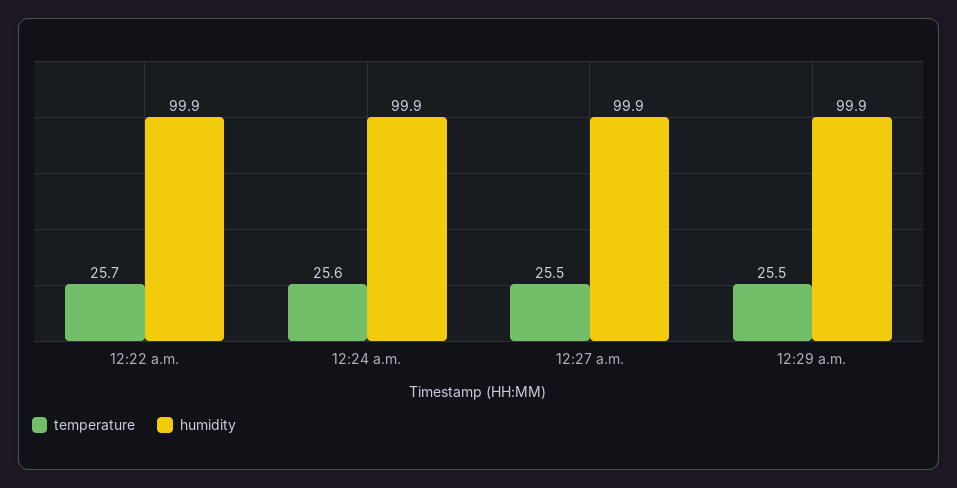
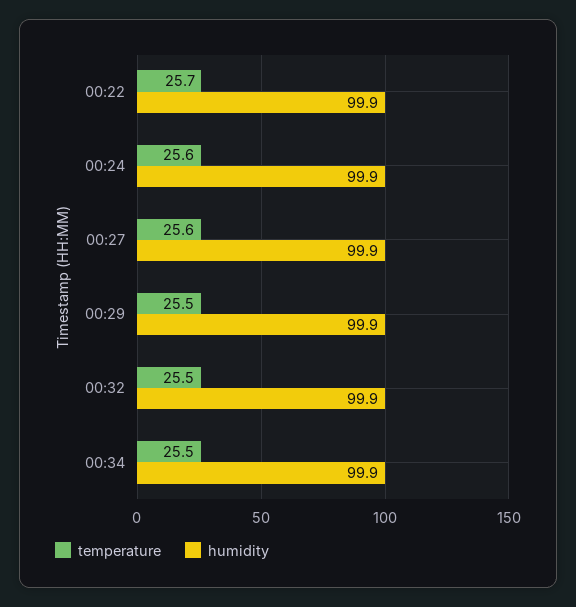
temperature, 12:27 a.m.: 25.5 -> 25.6
temperature, 00:32: none -> 25.5
humidity, 00:32: none -> 99.9
temperature, 00:34: none -> 25.5
humidity, 00:34: none -> 99.9

